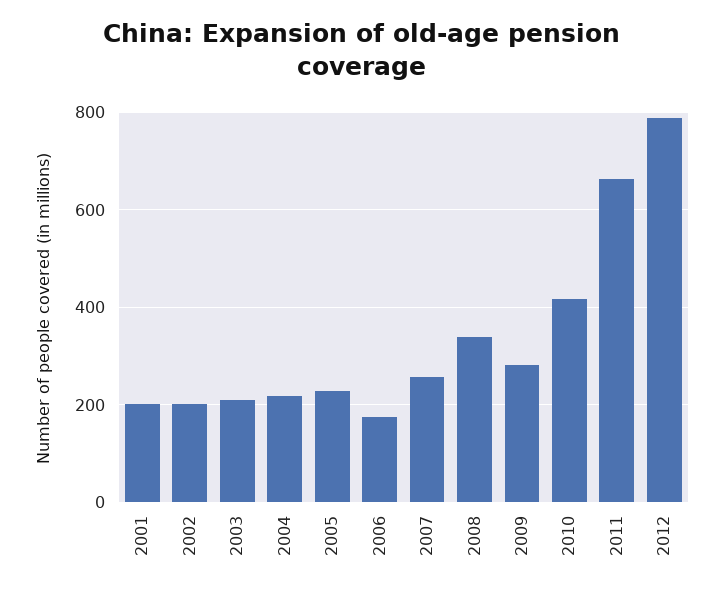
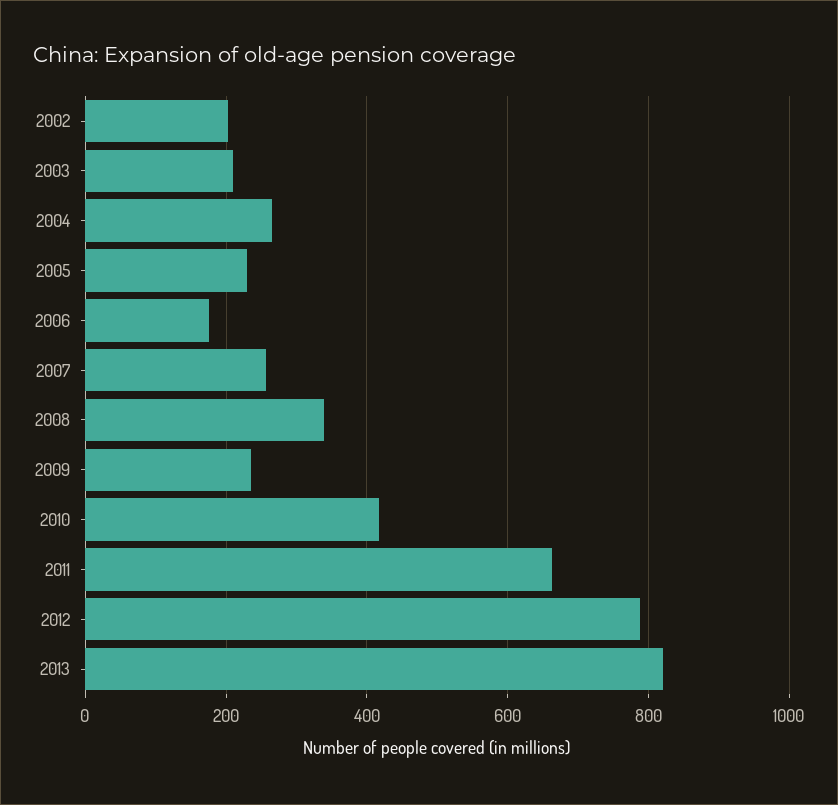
2001: 200 -> none
2004: 220 -> 260
2009: 280 -> 240
2013: none -> 820

